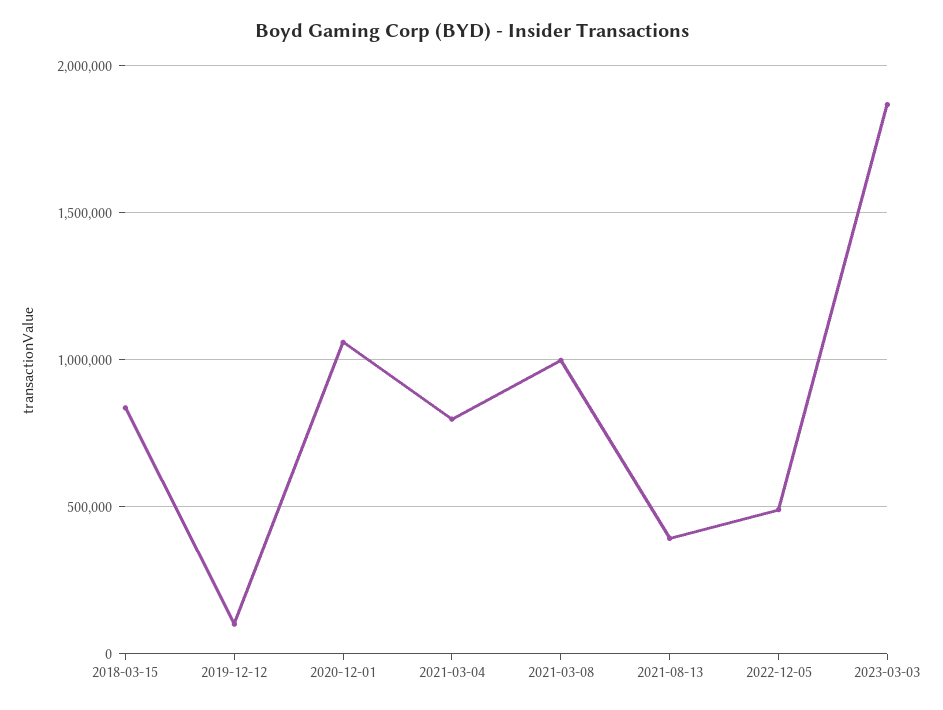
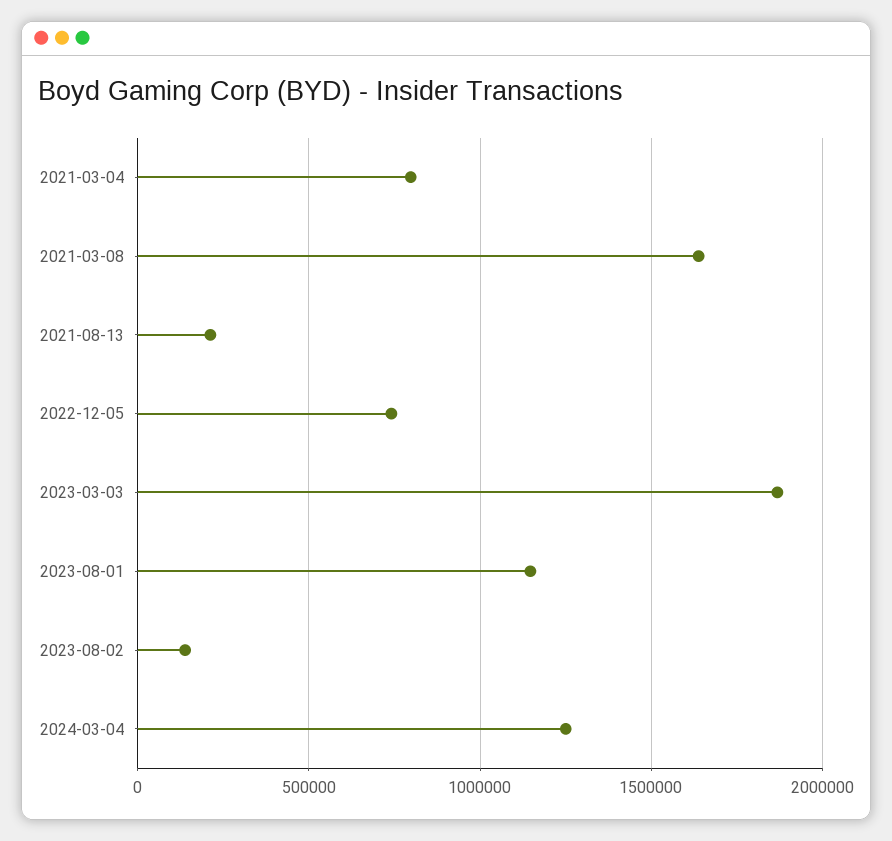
2018-03-15: 850000 -> none
2019-12-12: 100000 -> none
2020-12-01: 1050000 -> none
2021-03-08: 1000000 -> 1650000
2021-08-13: 400000 -> 200000
2022-12-05: 500000 -> 750000
2023-08-01: none -> 1150000
2023-08-02: none -> 150000
2024-03-04: none -> 1250000

